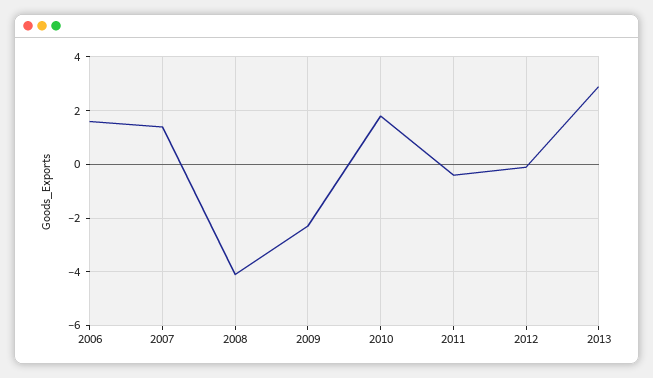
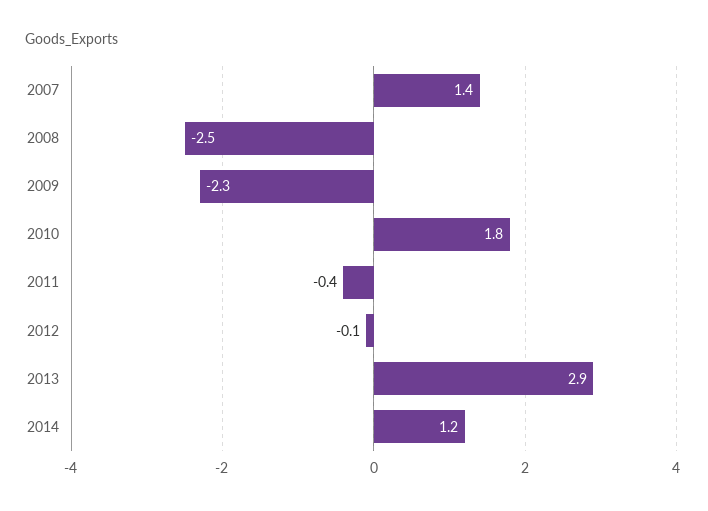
2006: 1.5 -> none
2008: -4 -> -2.5
2014: none -> 1.2

